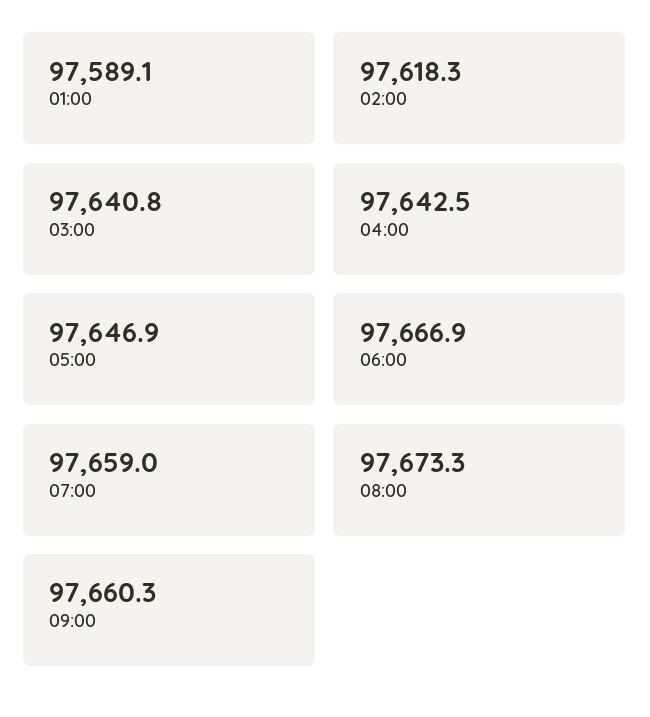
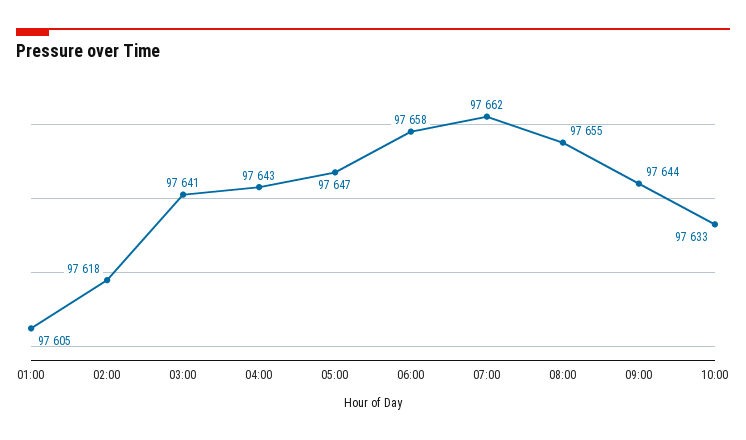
01:00: 97589.1 -> 97605
06:00: 97666.9 -> 97658
07:00: 97659 -> 97662
08:00: 97673.3 -> 97655
09:00: 97660.3 -> 97644
10:00: none -> 97633

